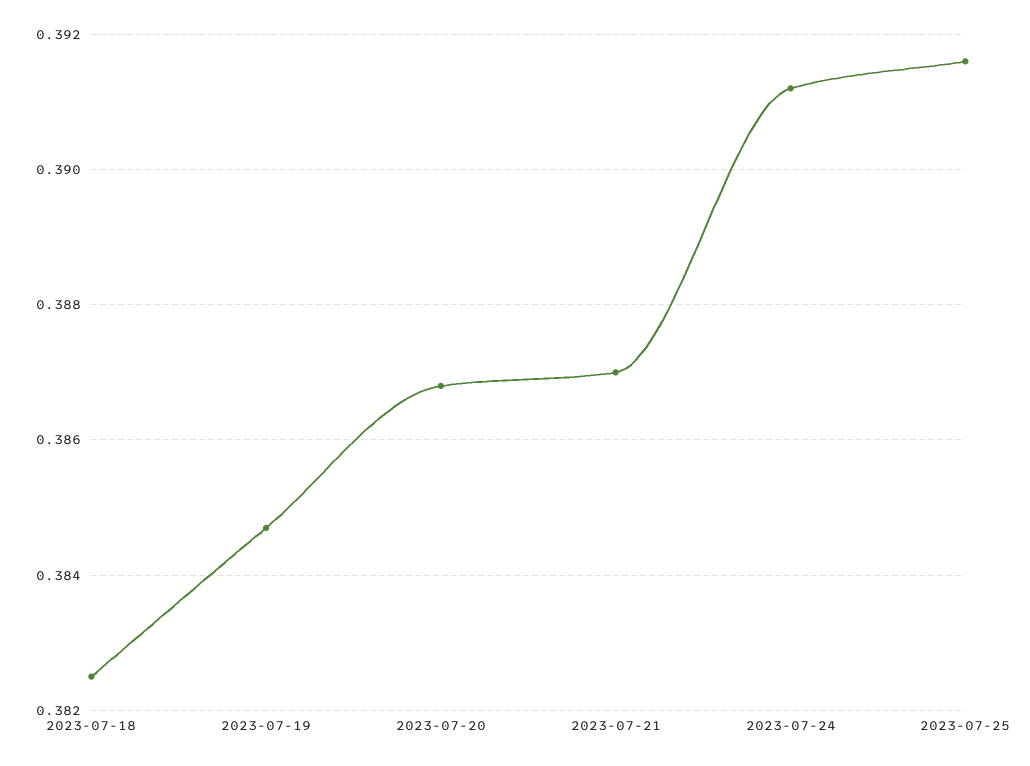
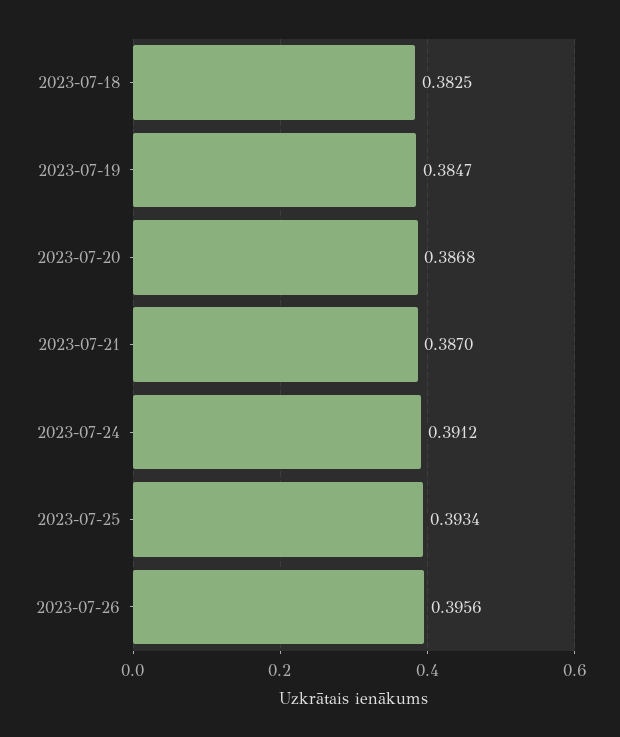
2023-07-25: 0.3915 -> 0.3934
2023-07-26: none -> 0.3956

